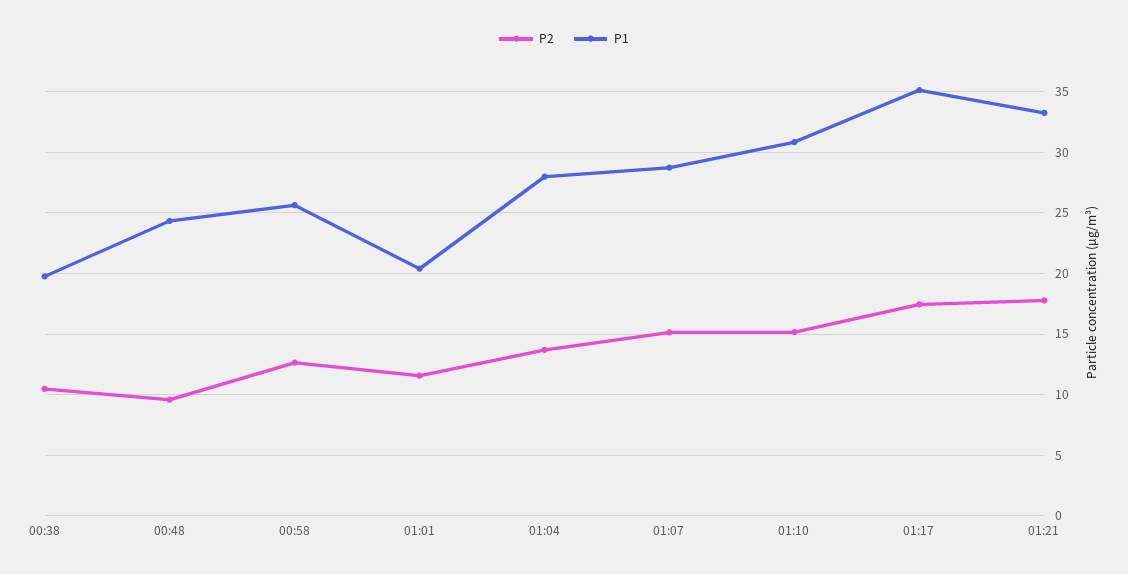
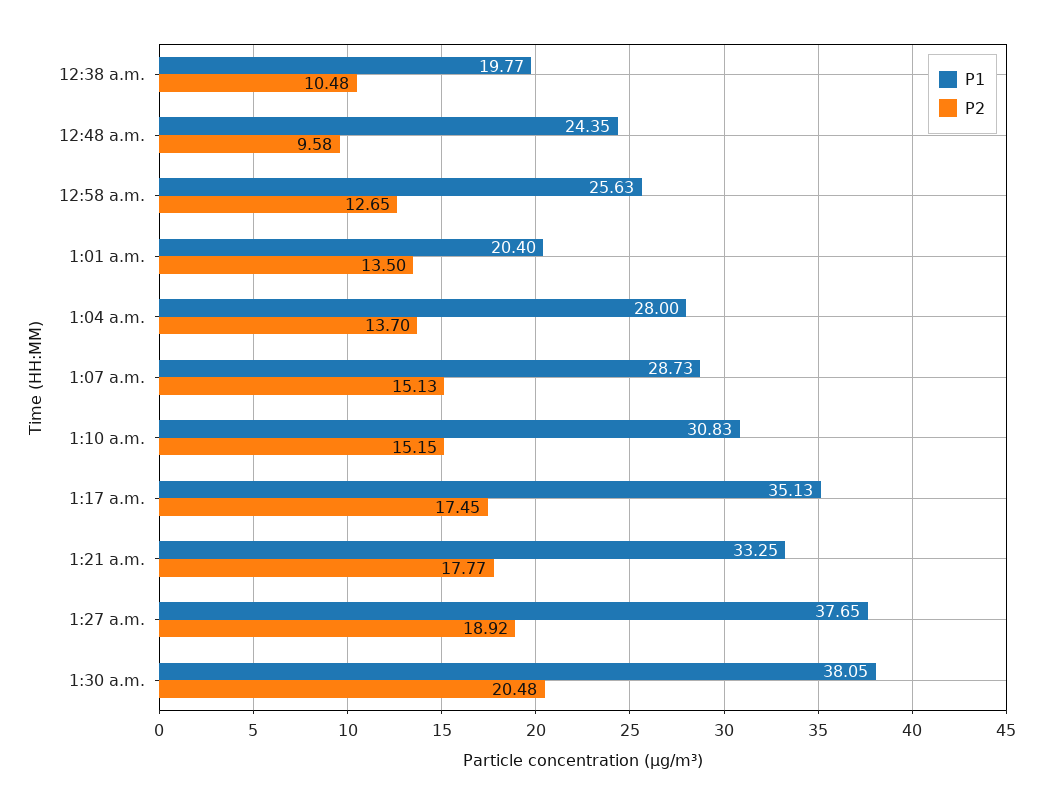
P2, 01:01: 11.5 -> 13.5
P1, 1:27 a.m.: none -> 37.65
P2, 1:27 a.m.: none -> 18.92
P1, 1:30 a.m.: none -> 38.05
P2, 1:30 a.m.: none -> 20.48

